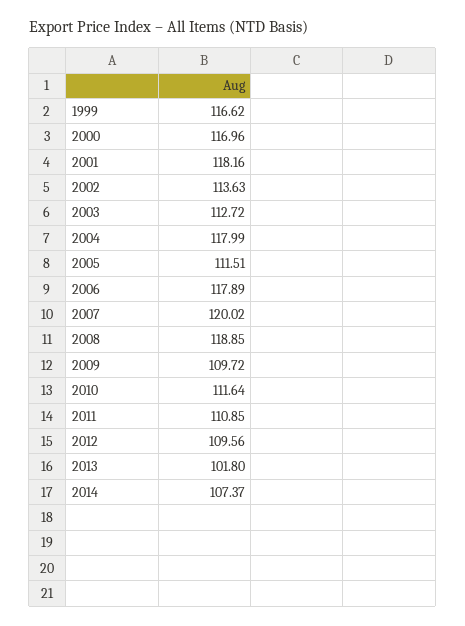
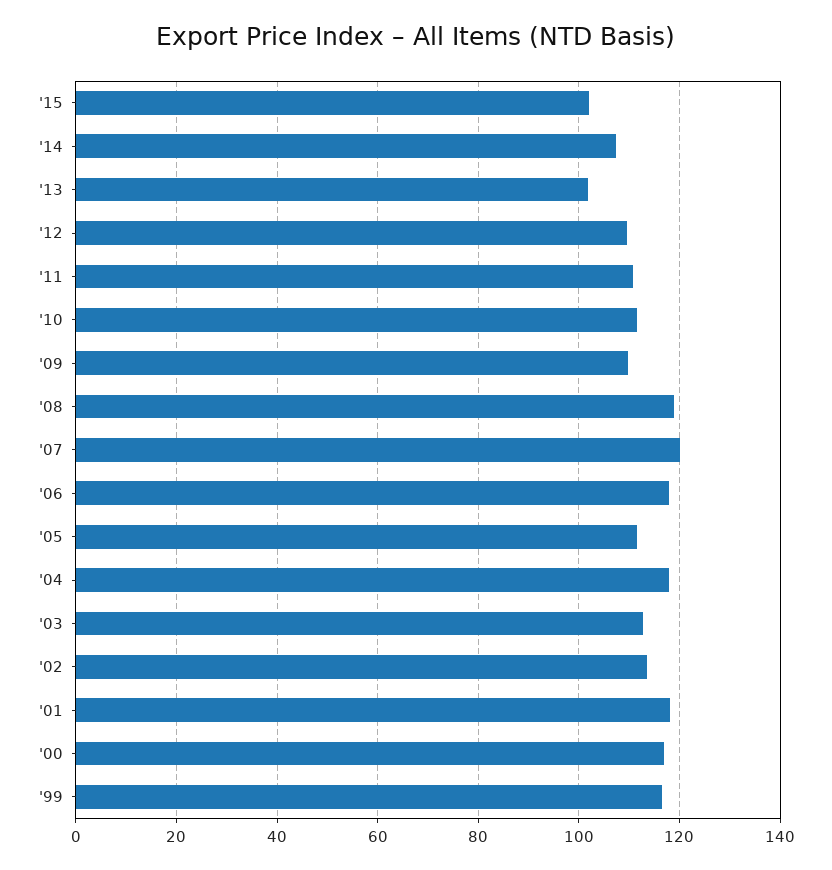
'15: none -> 102

